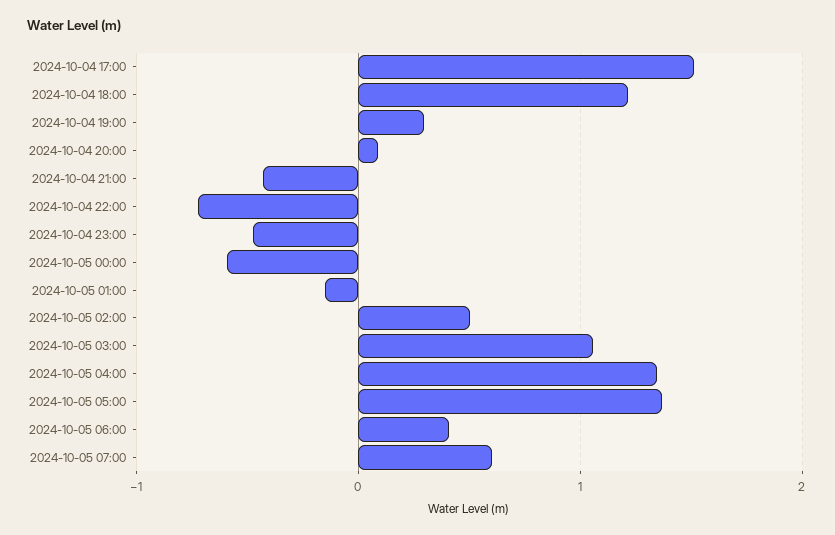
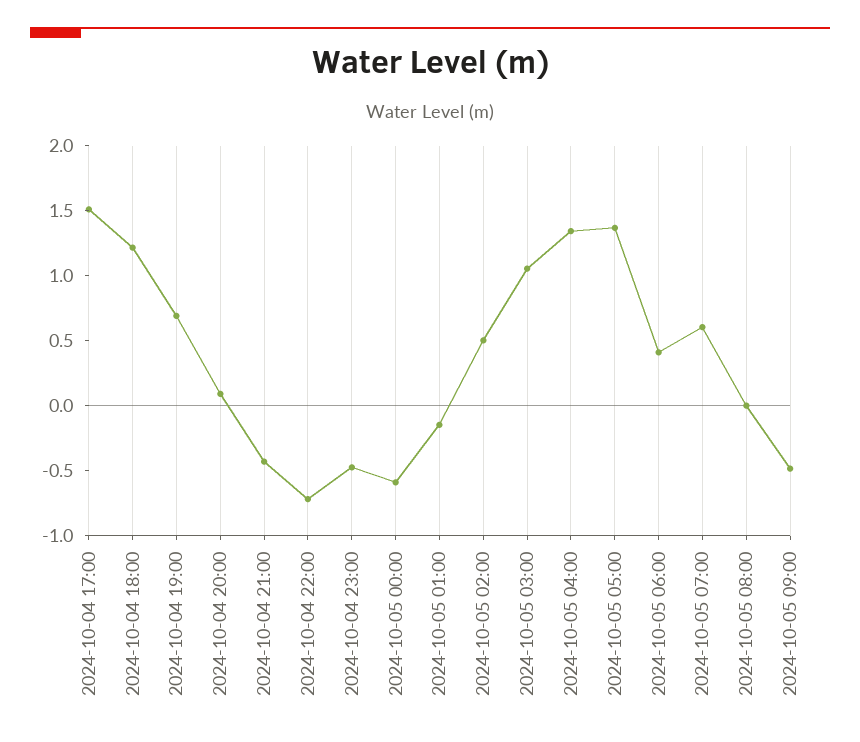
2024-10-04 19:00: 0.3 -> 0.7
2024-10-05 08:00: none -> 0
2024-10-05 09:00: none -> -0.5

